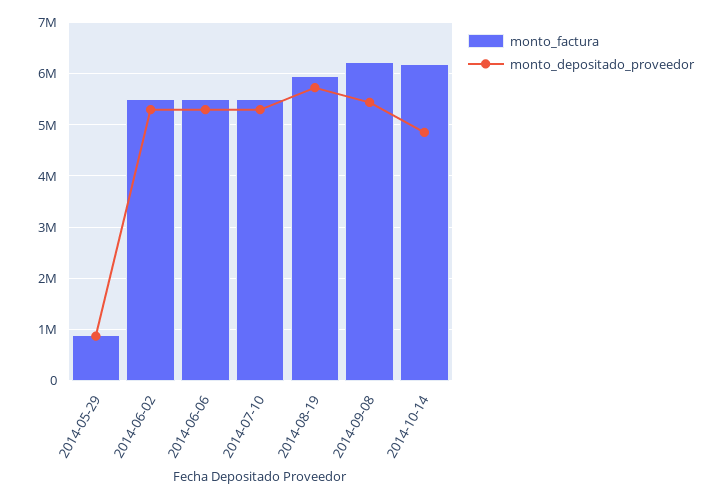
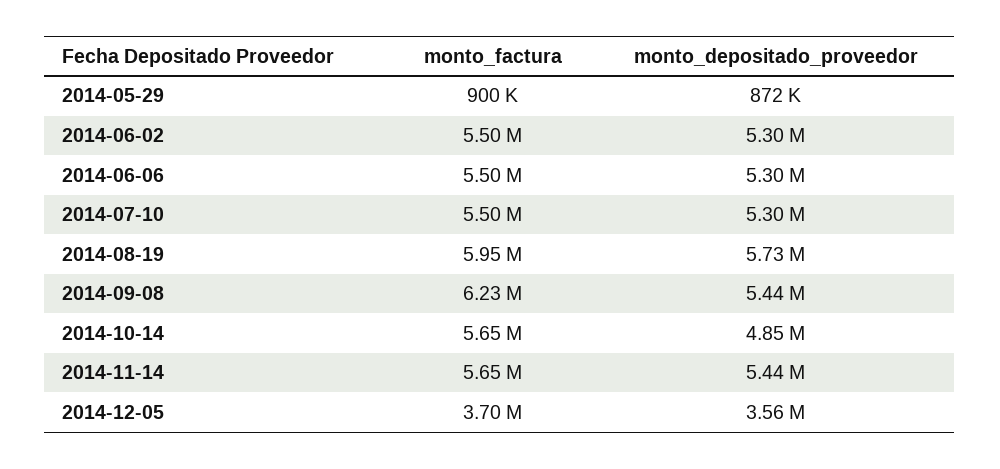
monto_factura, 2014-10-14: 6200000 -> 5650000
monto_factura, 2014-11-14: none -> 5650000
monto_depositado_proveedor, 2014-11-14: none -> 5440000
monto_factura, 2014-12-05: none -> 3700000
monto_depositado_proveedor, 2014-12-05: none -> 3560000

